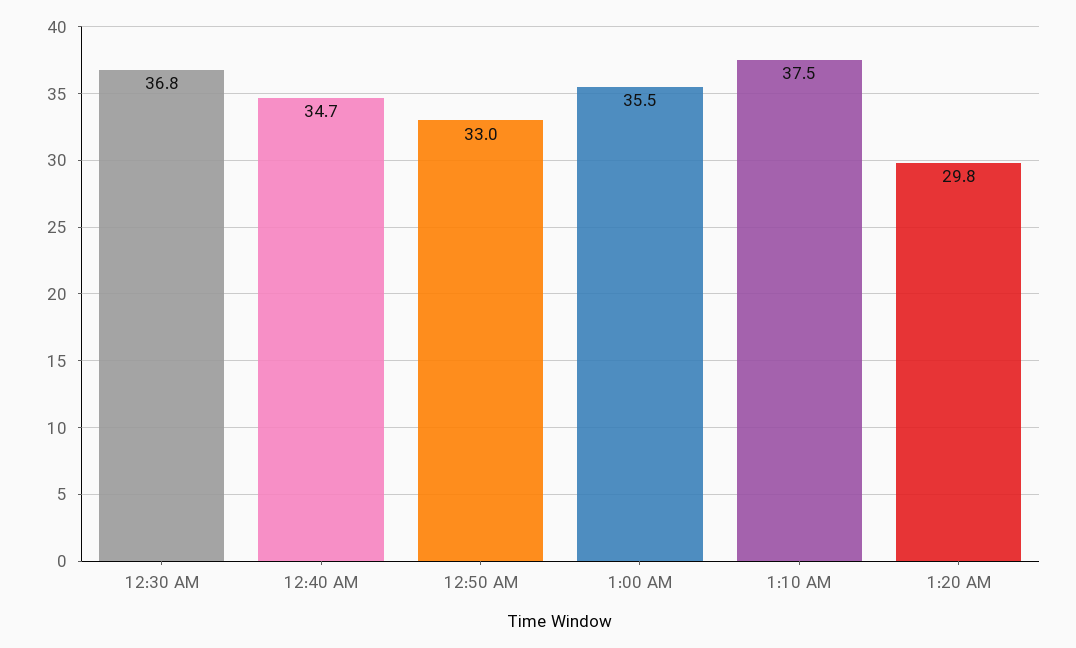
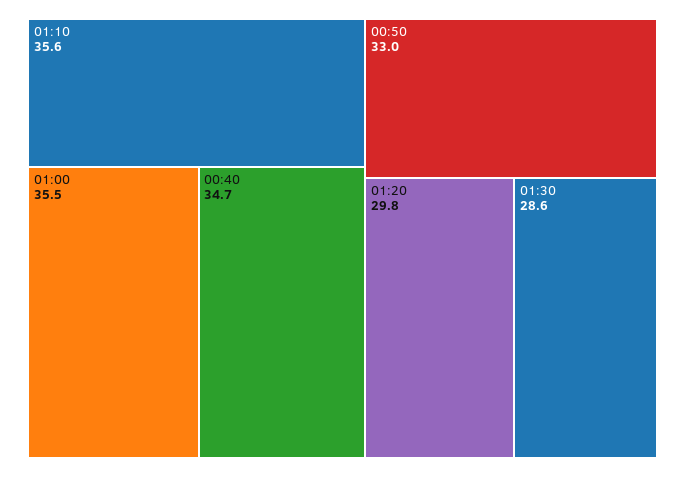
12:30 AM: 36.8 -> none
1:10 AM: 37.5 -> 35.6
01:30: none -> 28.6

